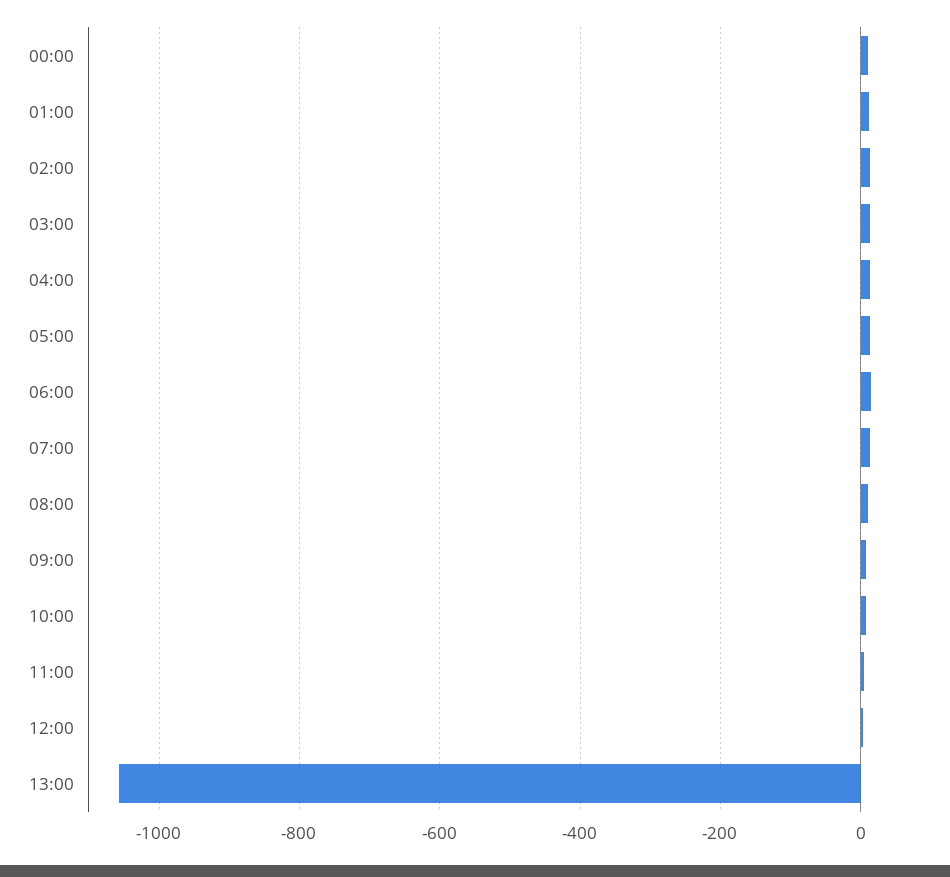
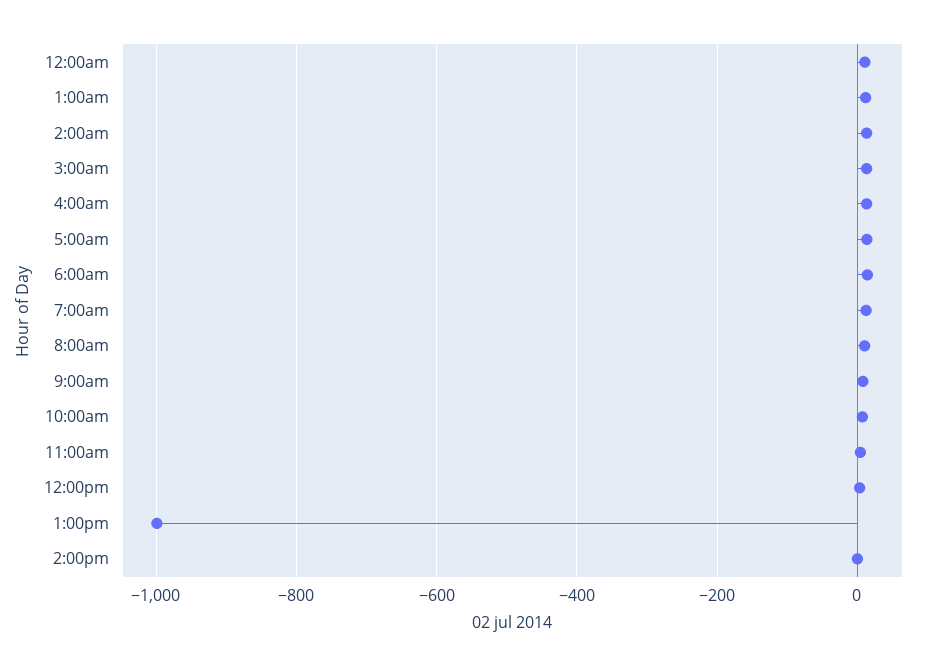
13:00: -1060 -> -1000
2:00pm: none -> 0

